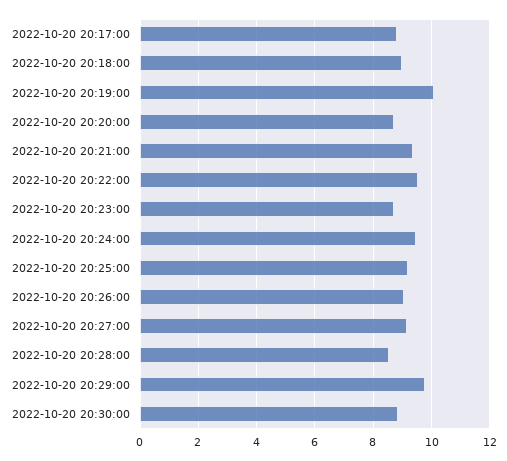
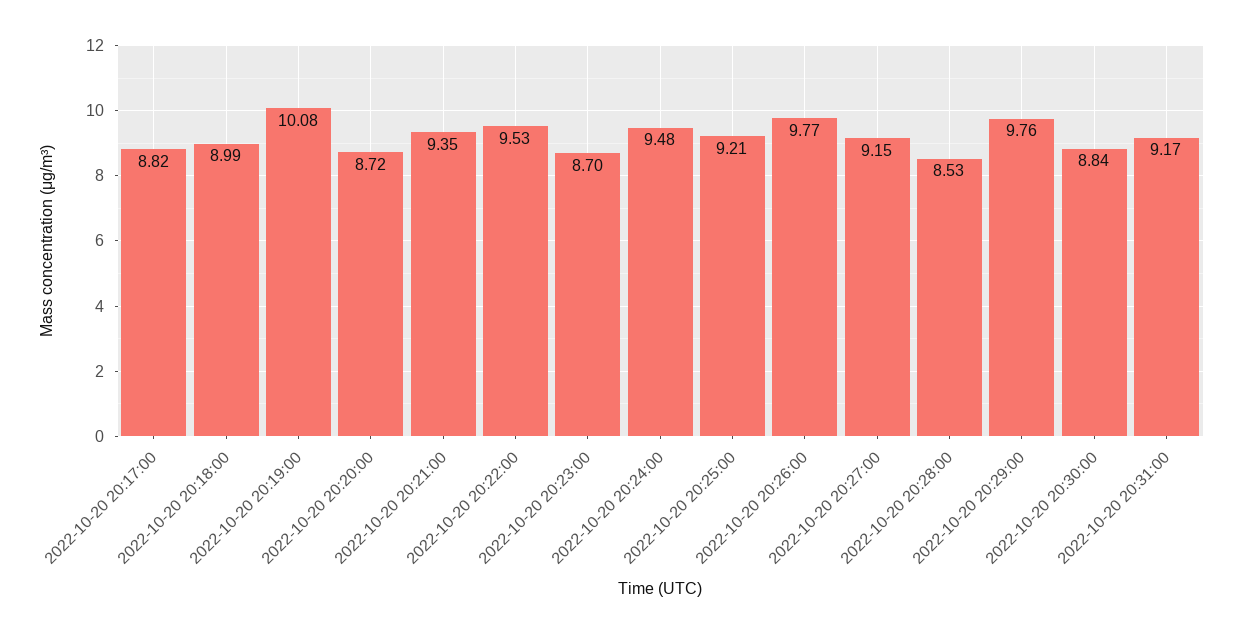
2022-10-20 20:26:00: 9 -> 9.77
2022-10-20 20:31:00: none -> 9.17

